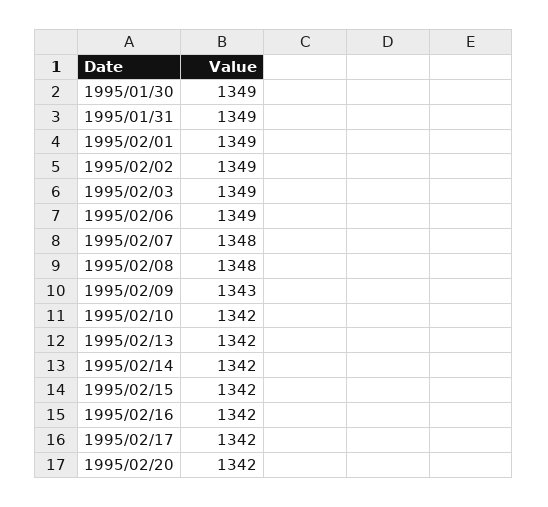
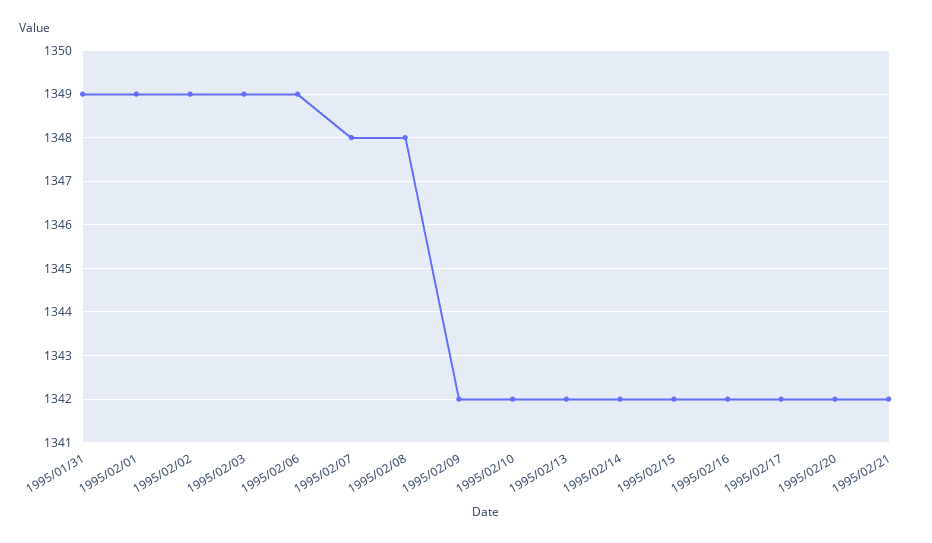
1995/01/30: 1349 -> none
1995/02/09: 1343 -> 1342
1995/02/21: none -> 1342

